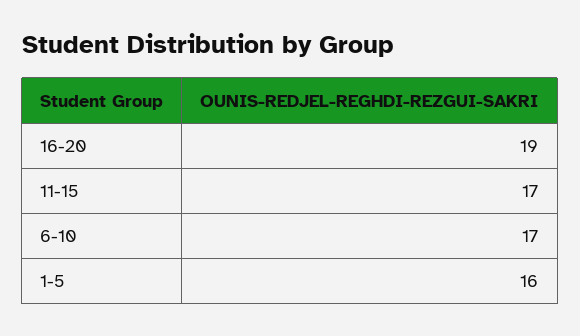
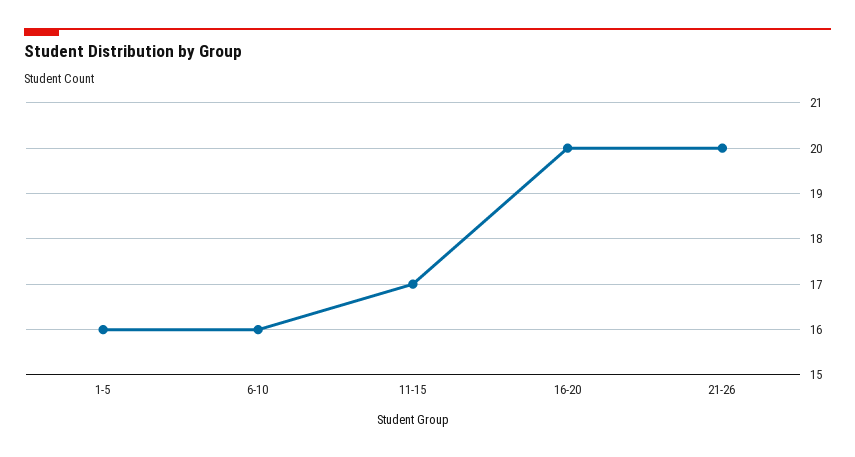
16-20: 19 -> 20
6-10: 17 -> 16
21-26: none -> 20

